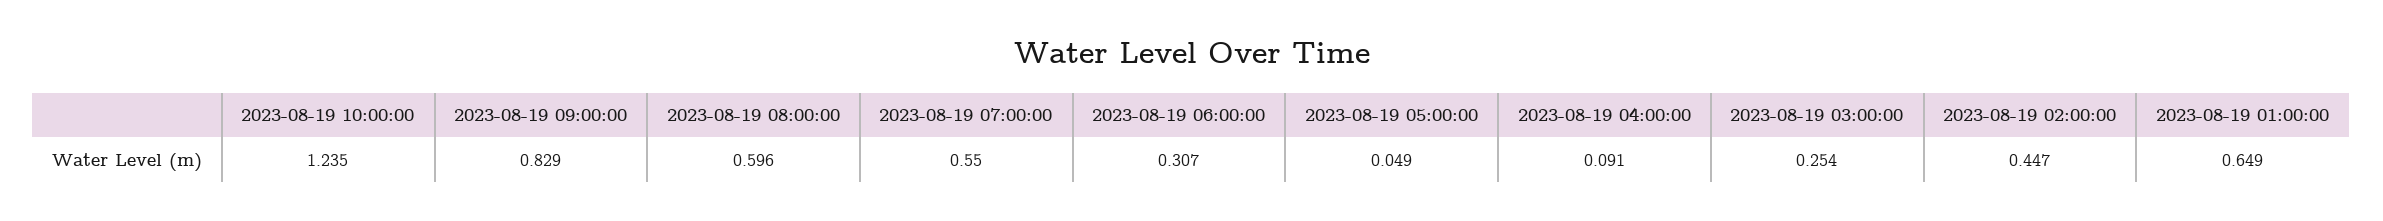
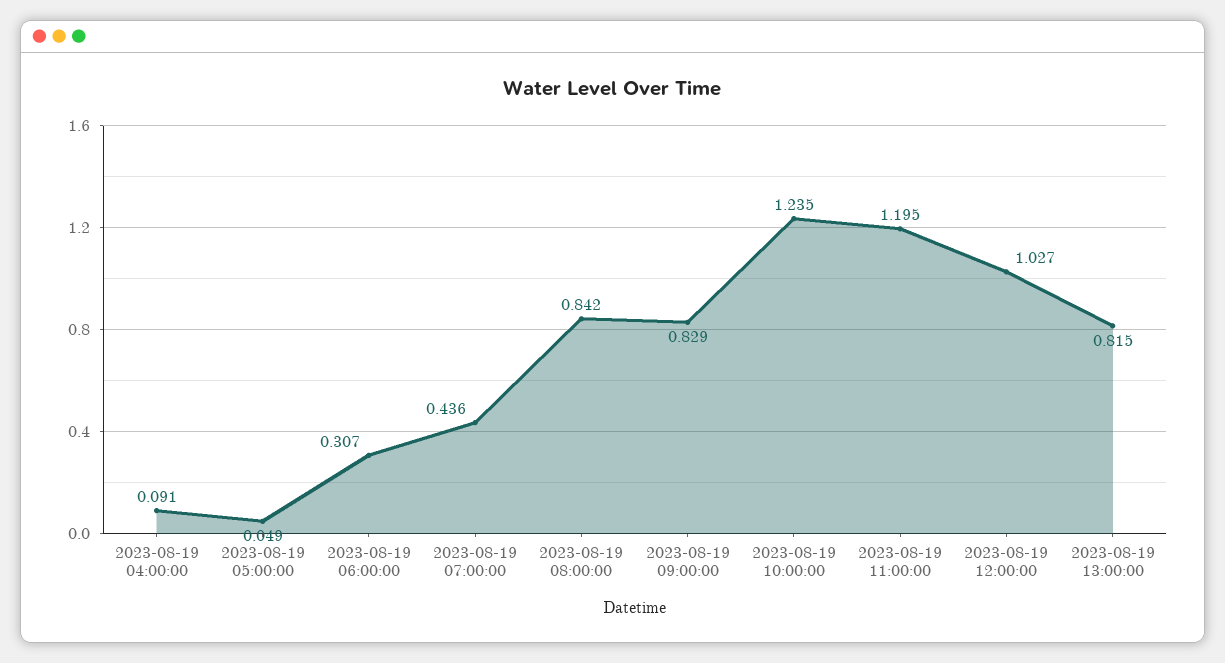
2023-08-19 08:00:00: 0.596 -> 0.842
2023-08-19 07:00:00: 0.55 -> 0.436
2023-08-19 03:00:00: 0.254 -> none
2023-08-19 02:00:00: 0.447 -> none
2023-08-19 01:00:00: 0.649 -> none
2023-08-19 11:00:00: none -> 1.195
2023-08-19 12:00:00: none -> 1.027
2023-08-19 13:00:00: none -> 0.815

